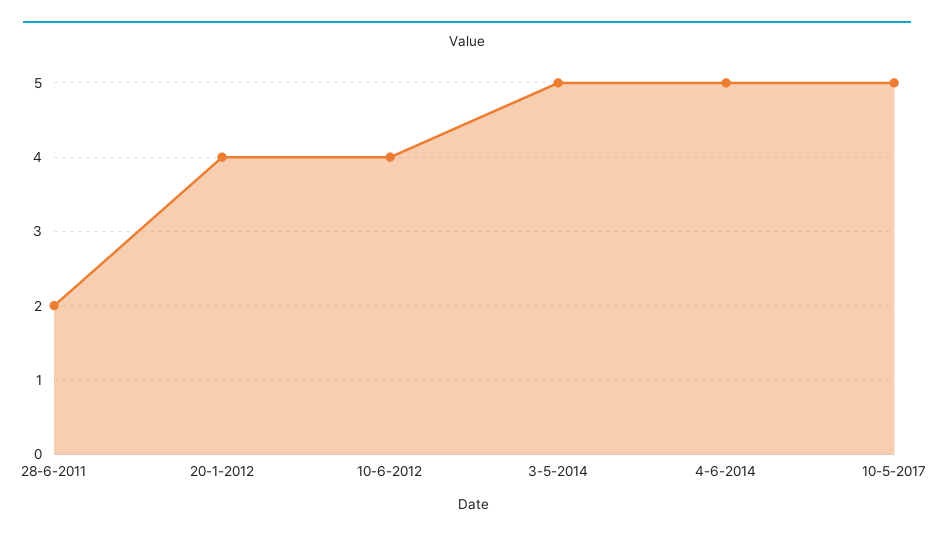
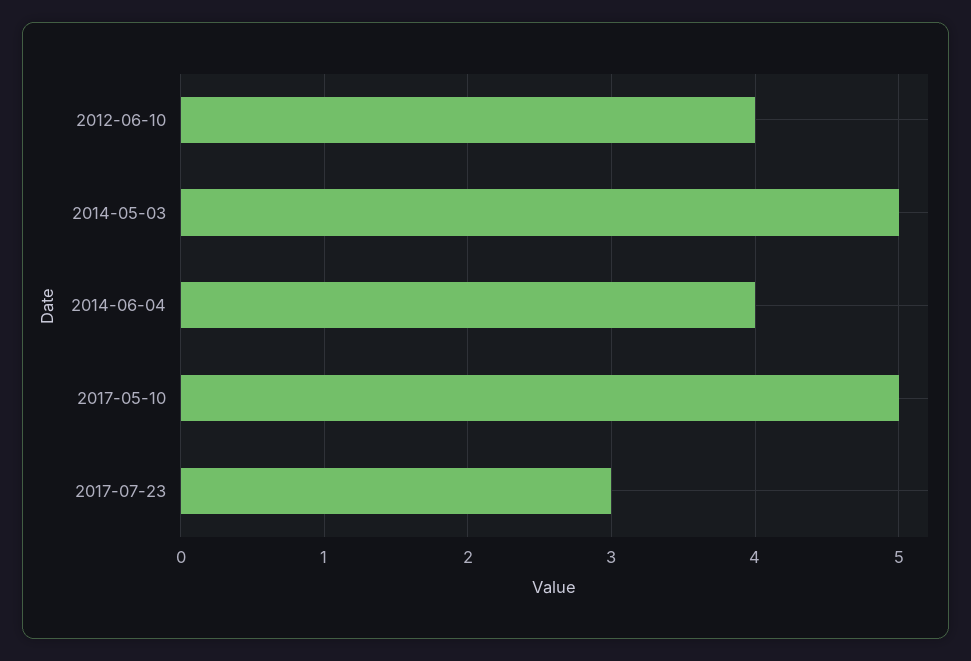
28-6-2011: 2 -> none
20-1-2012: 4 -> none
4-6-2014: 5 -> 4
2017-07-23: none -> 3

